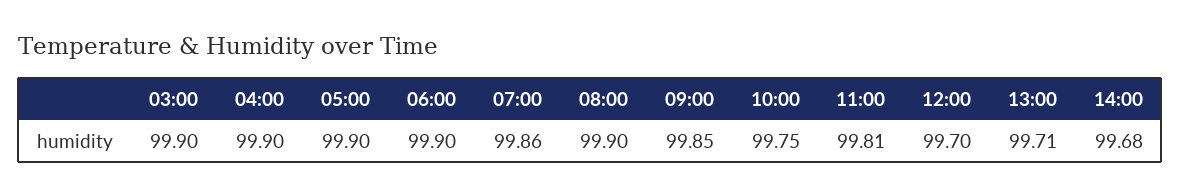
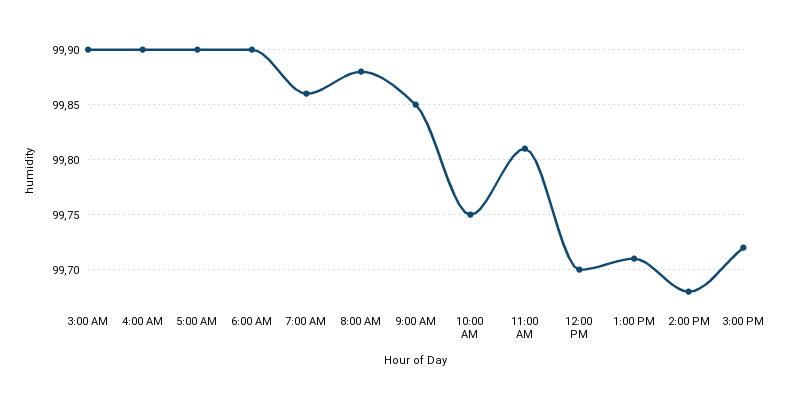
08:00: 99.9 -> 99.88
3:00 PM: none -> 99.72

